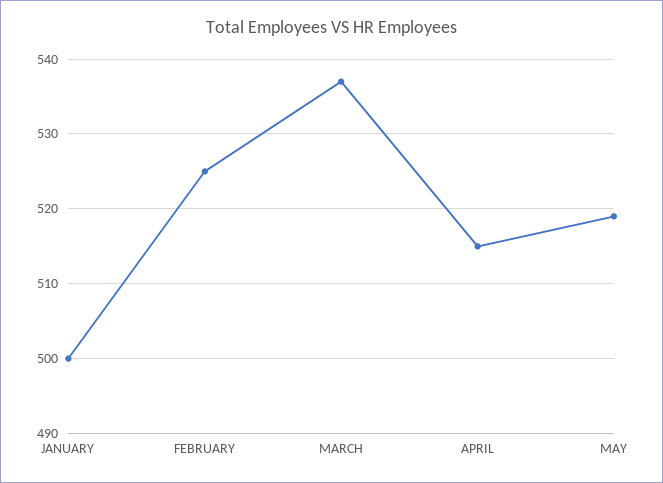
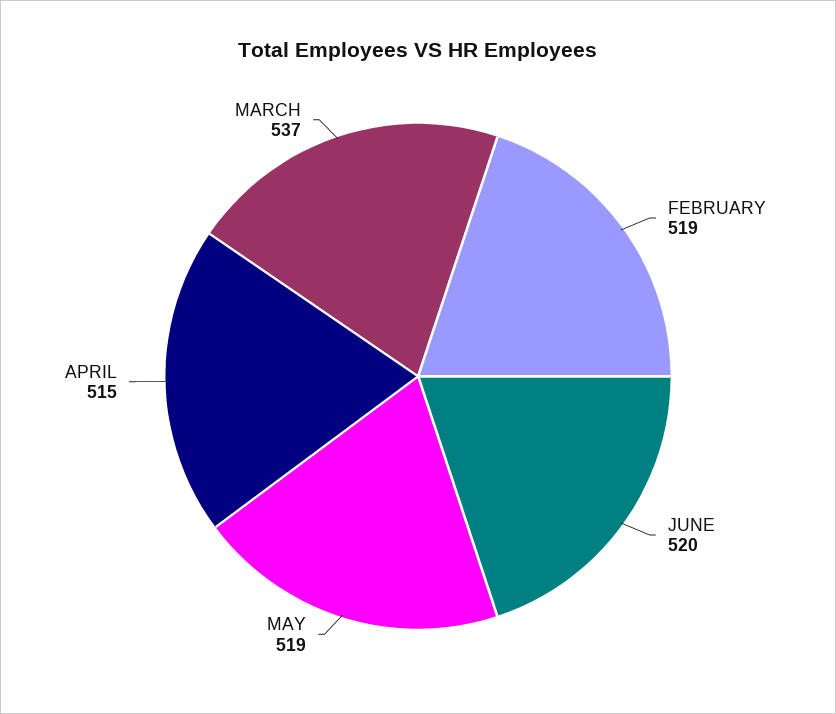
JANUARY: 500 -> none
FEBRUARY: 525 -> 519
JUNE: none -> 520

